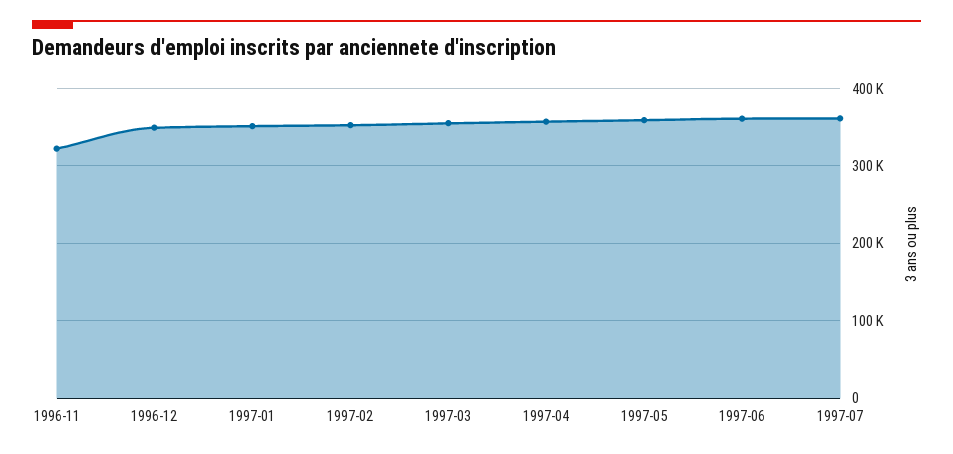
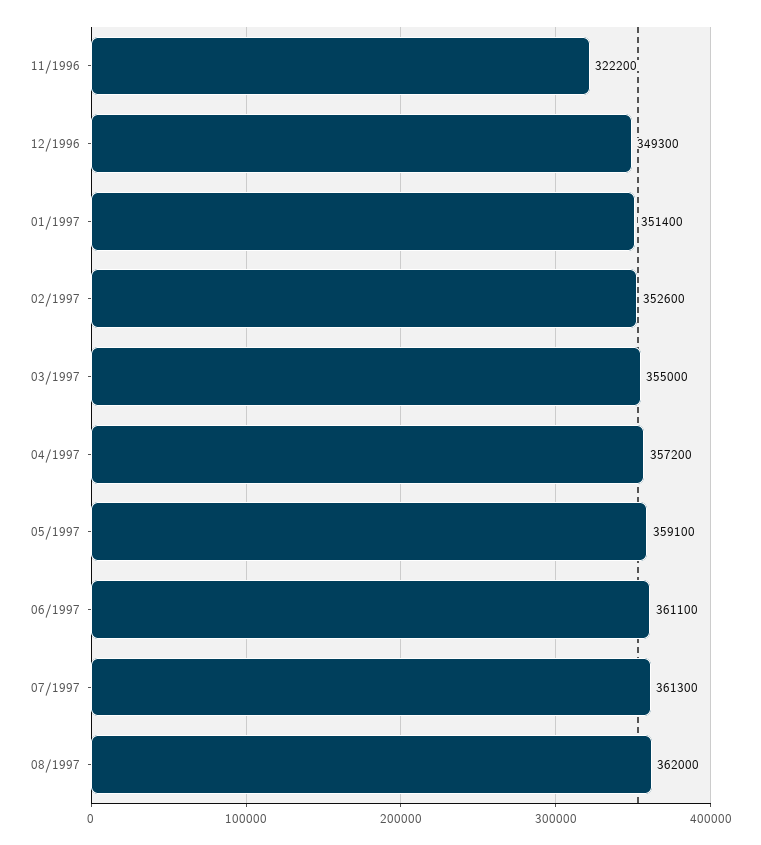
08/1997: none -> 362000

